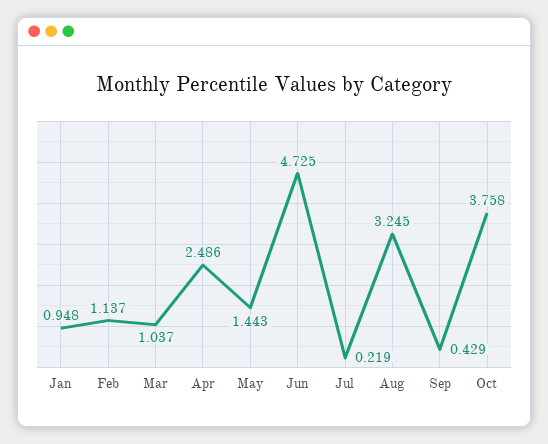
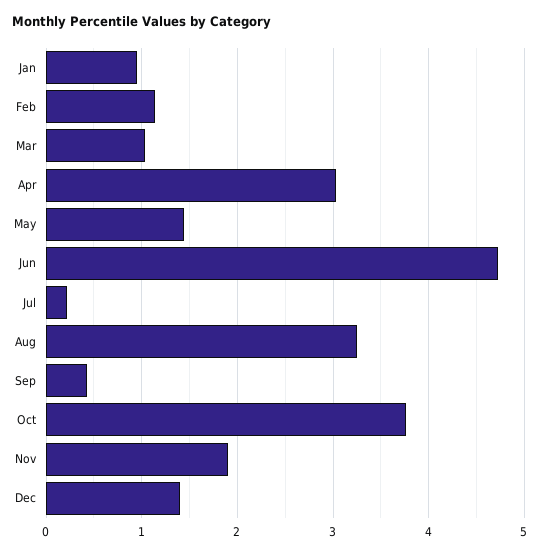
Apr: 2.486 -> 3
Nov: none -> 1.9
Dec: none -> 1.4

